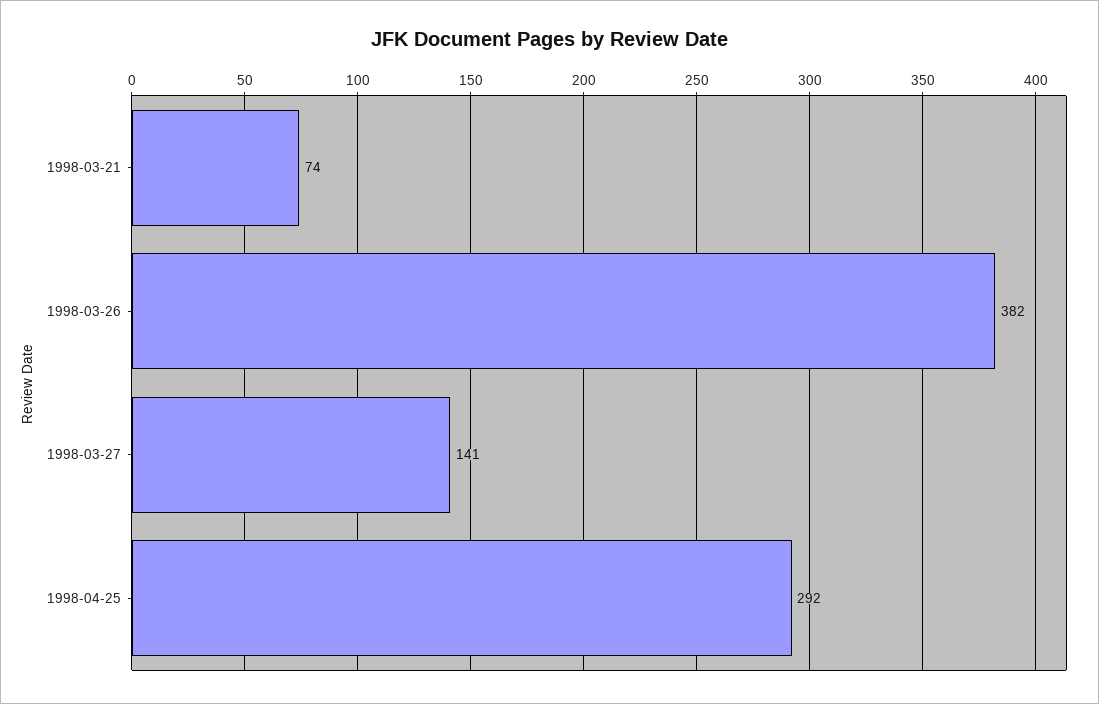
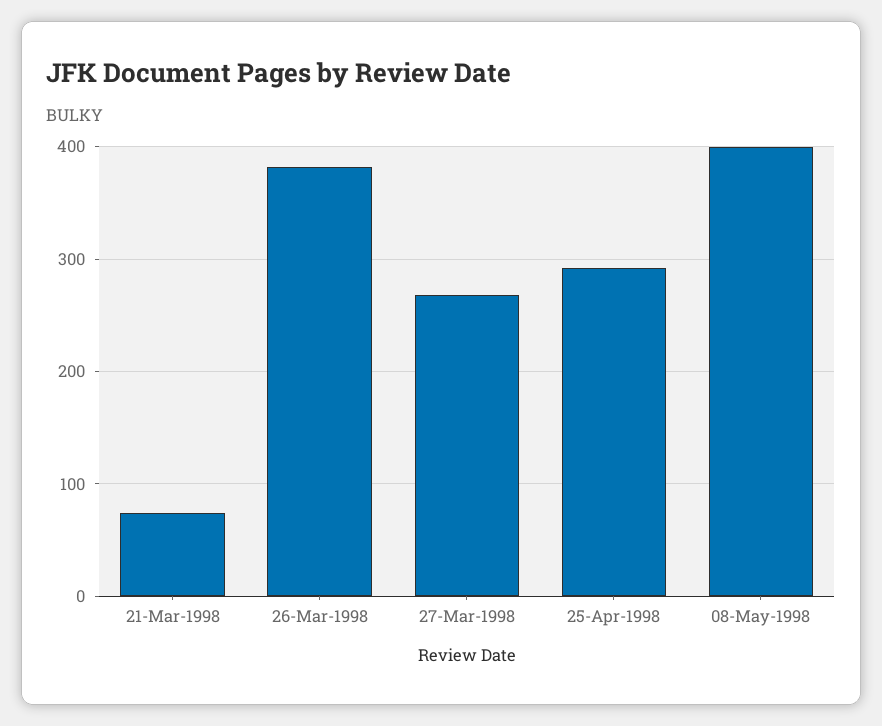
1998-03-27: 141 -> 270
08-May-1998: none -> 400

